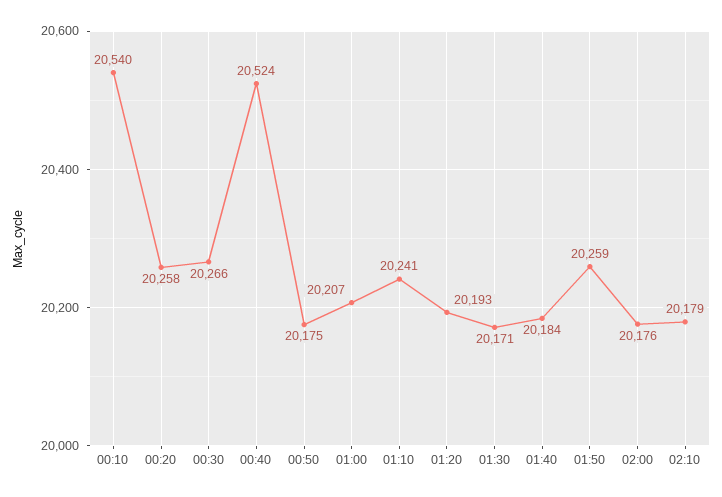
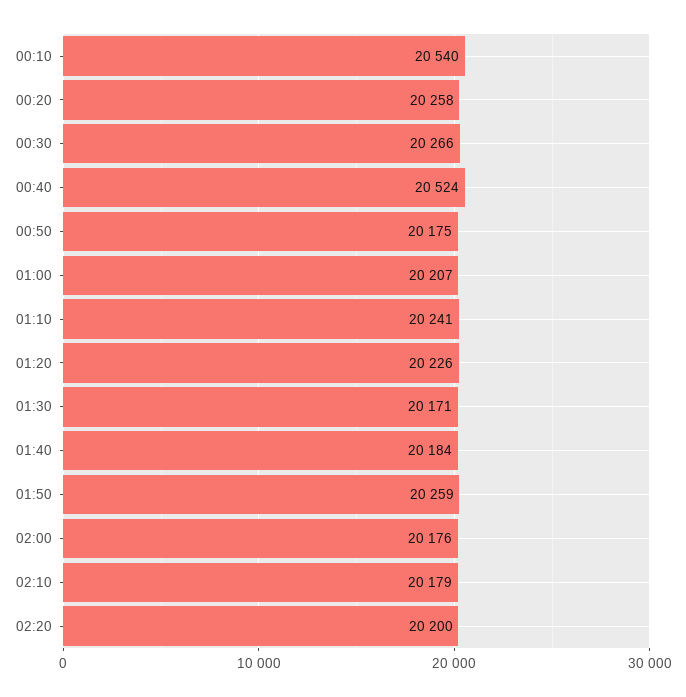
01:20: 20193 -> 20226
02:20: none -> 20200

